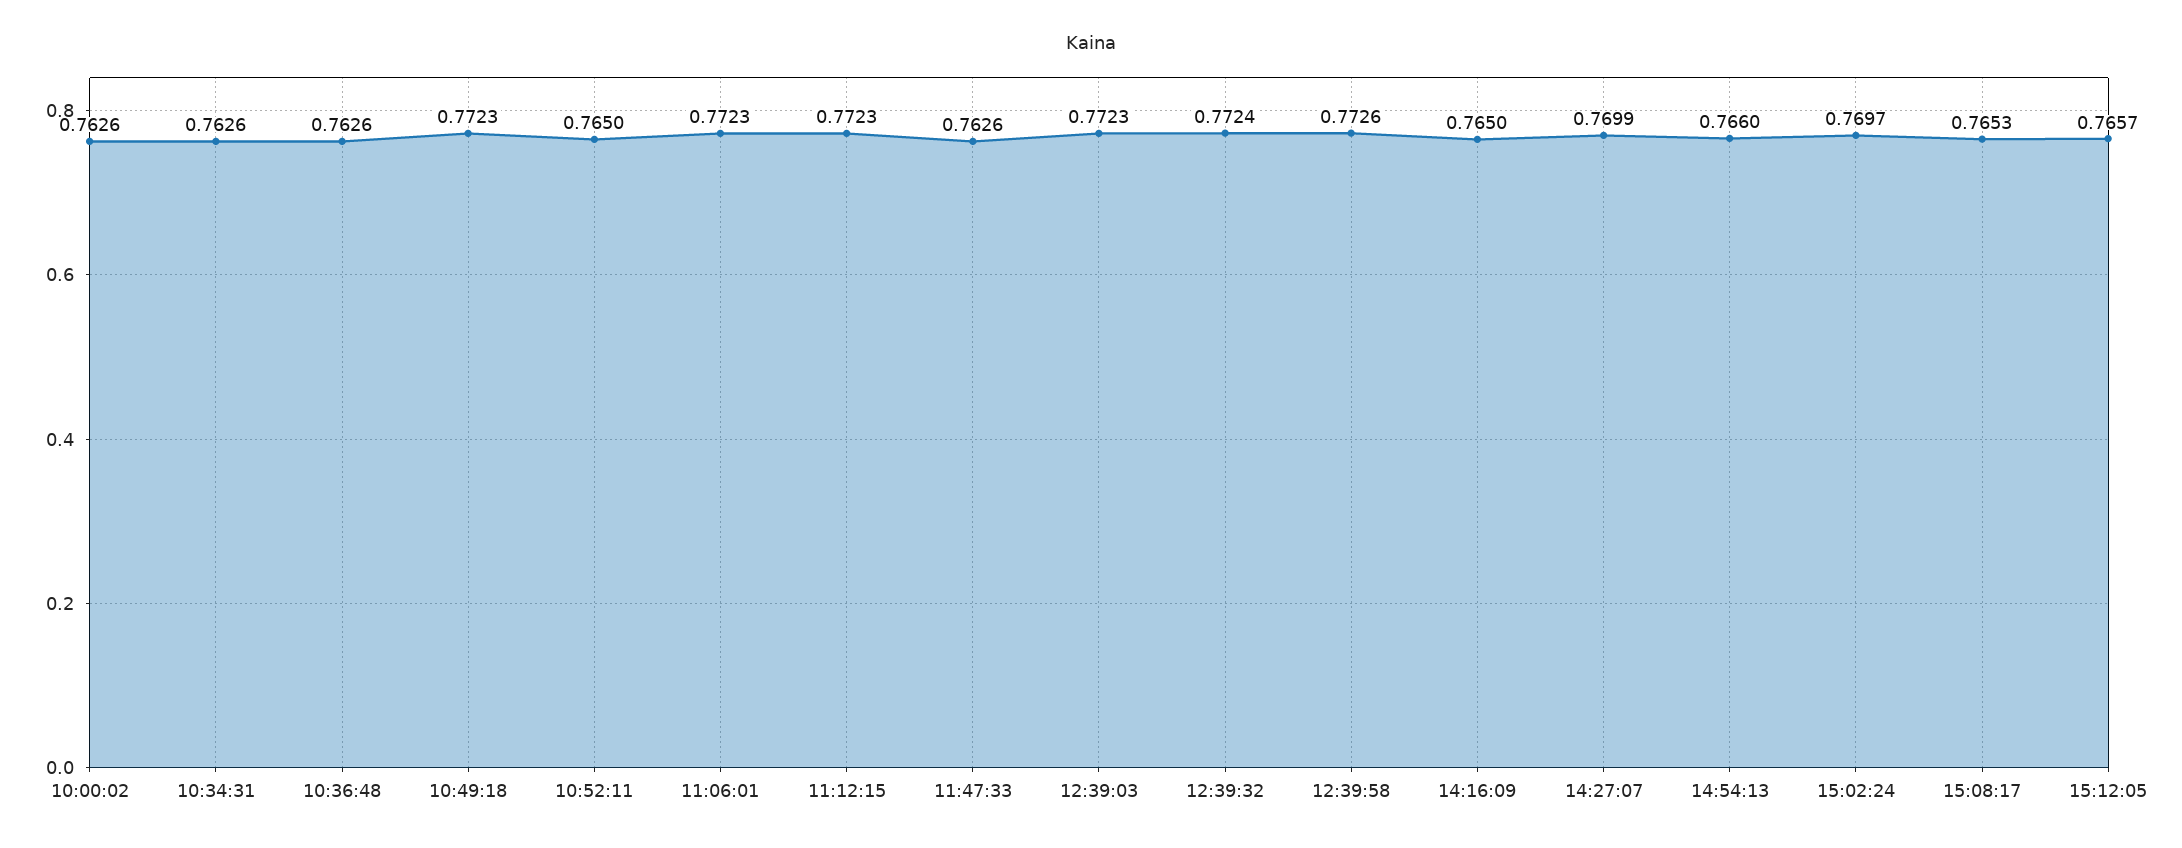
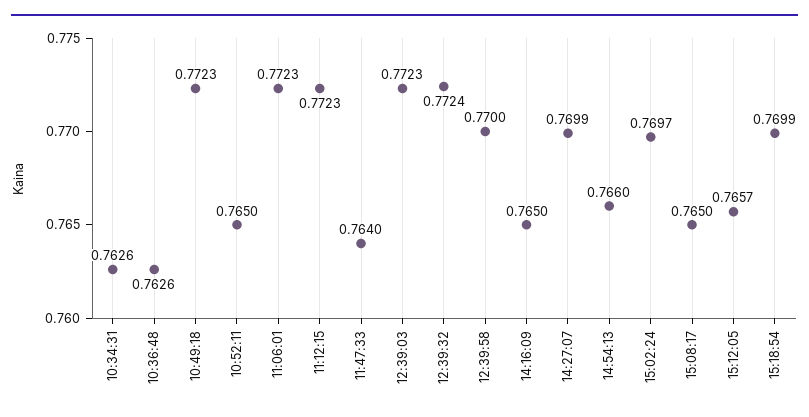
10:00:02: 0.7626 -> none
11:47:33: 0.7626 -> 0.764
12:39:58: 0.7726 -> 0.77
15:08:17: 0.7653 -> 0.765
15:18:54: none -> 0.7699

